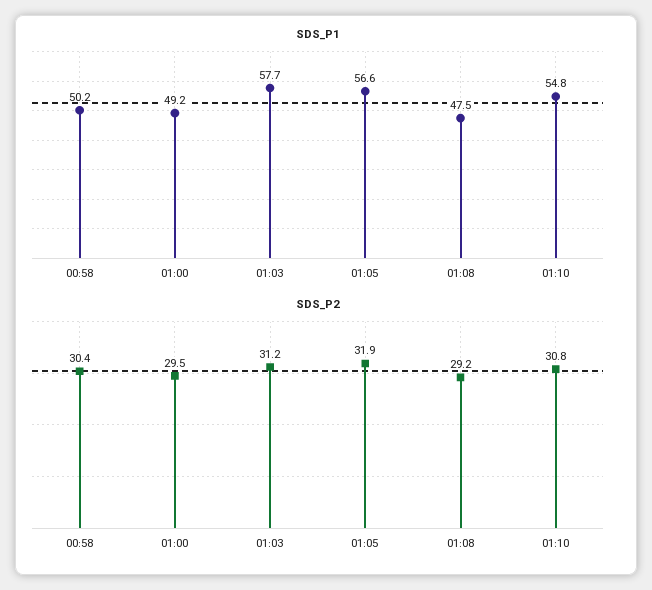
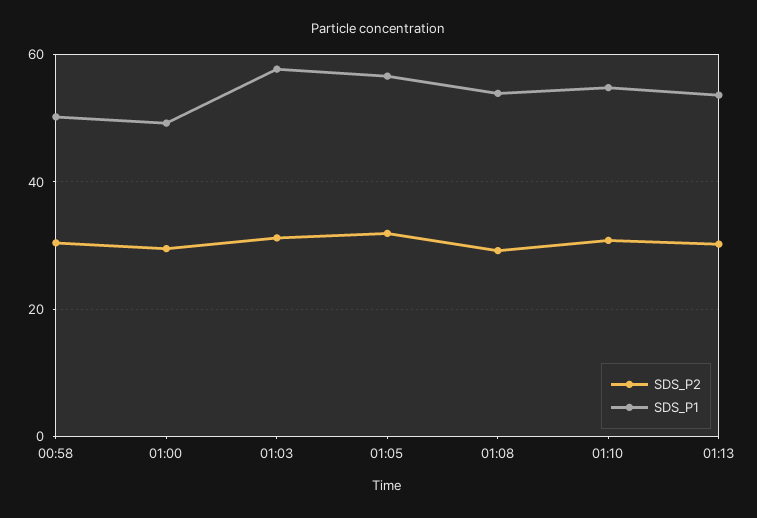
SDS_P1, 01:08: 47.5 -> 54
SDS_P2, 01:13: none -> 30
SDS_P1, 01:13: none -> 54

